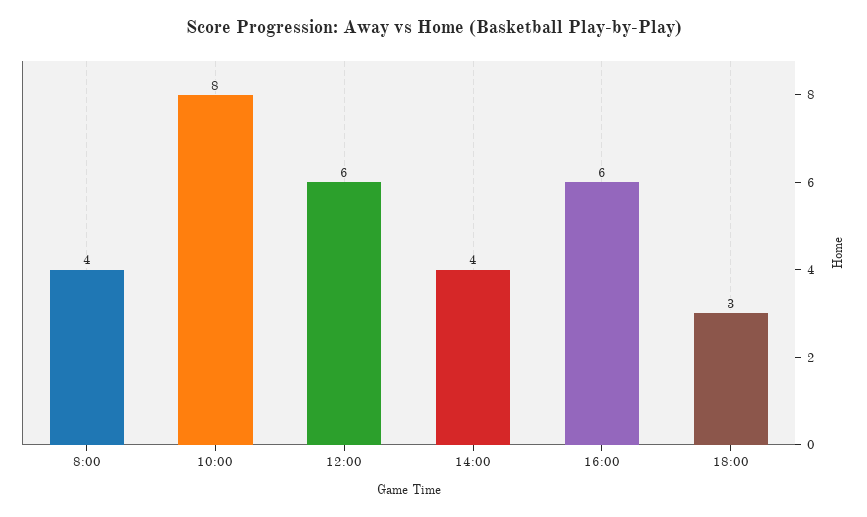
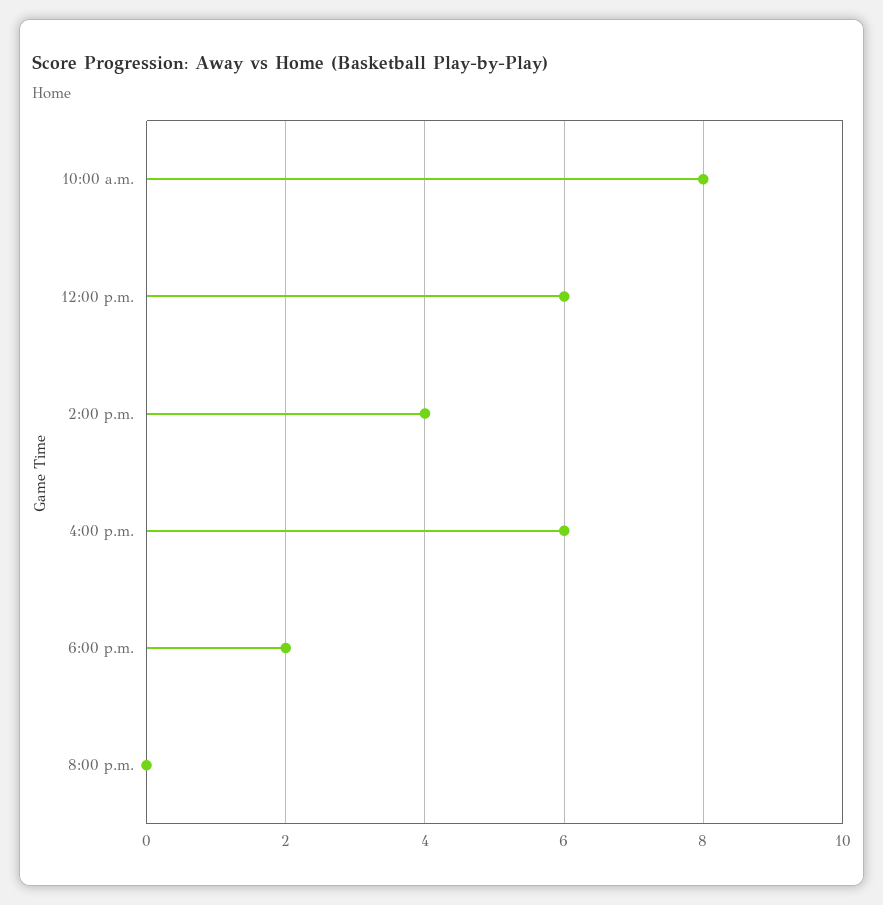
8:00: 4 -> none
18:00: 3 -> 2
8:00 p.m.: none -> 0

